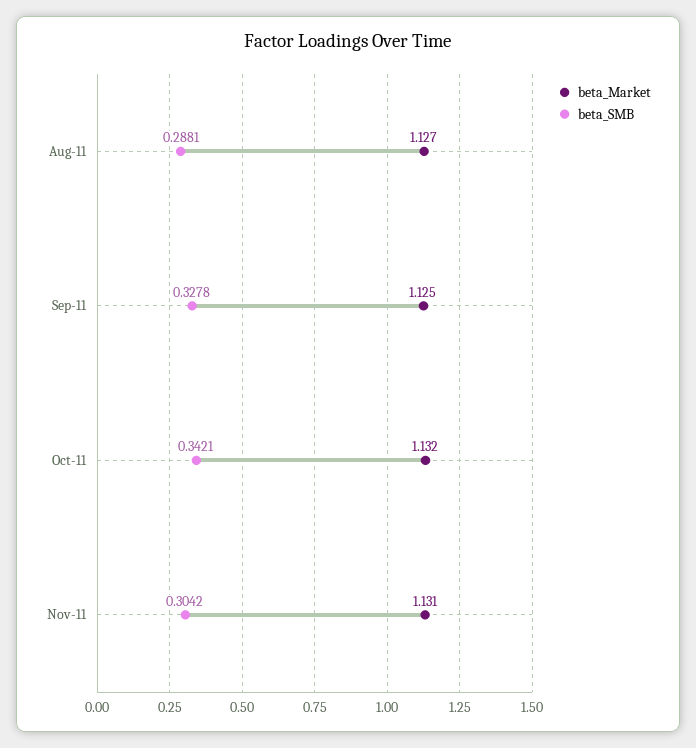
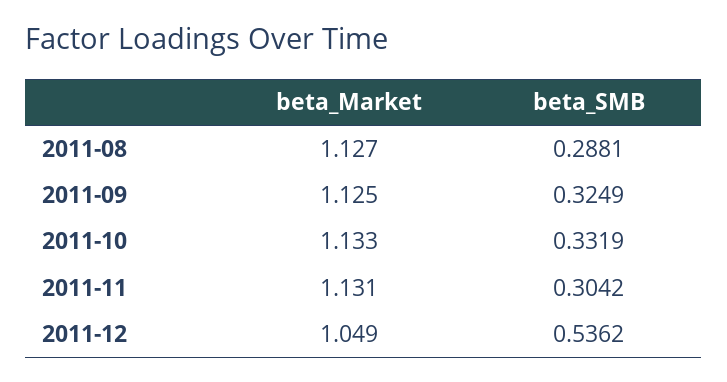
beta_SMB, Sep-11: 0.3278 -> 0.3249
beta_Market, Oct-11: 1.132 -> 1.133
beta_SMB, Oct-11: 0.3421 -> 0.3319
beta_Market, 2011-12: none -> 1.049
beta_SMB, 2011-12: none -> 0.5362

